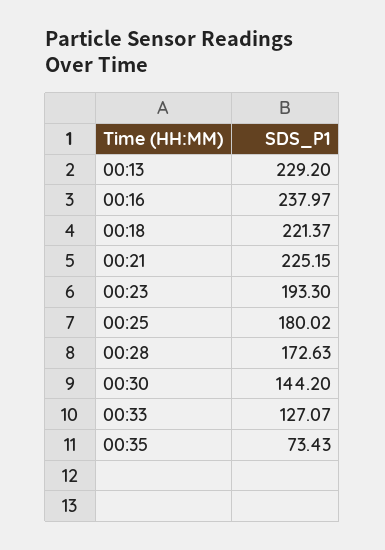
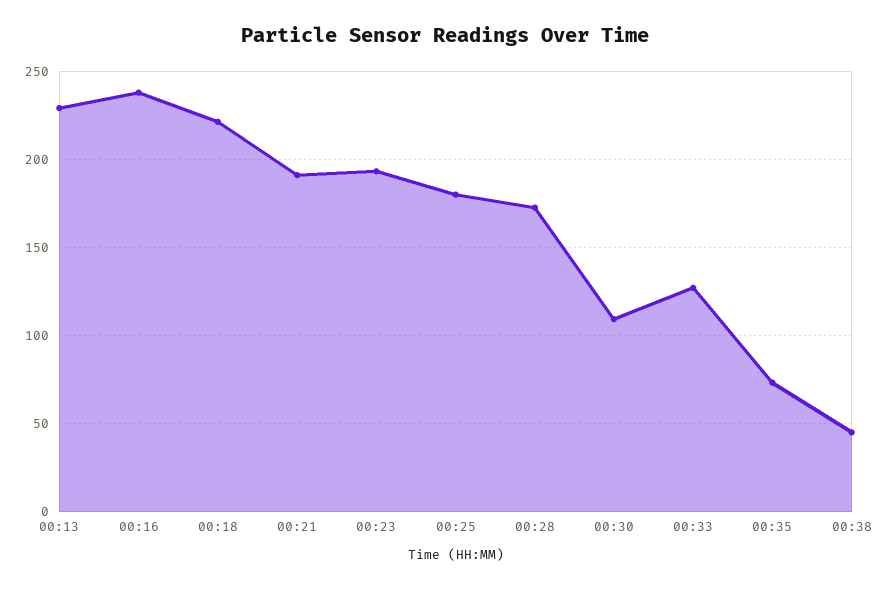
00:21: 225.15 -> 190
00:30: 144.2 -> 110
00:38: none -> 45

